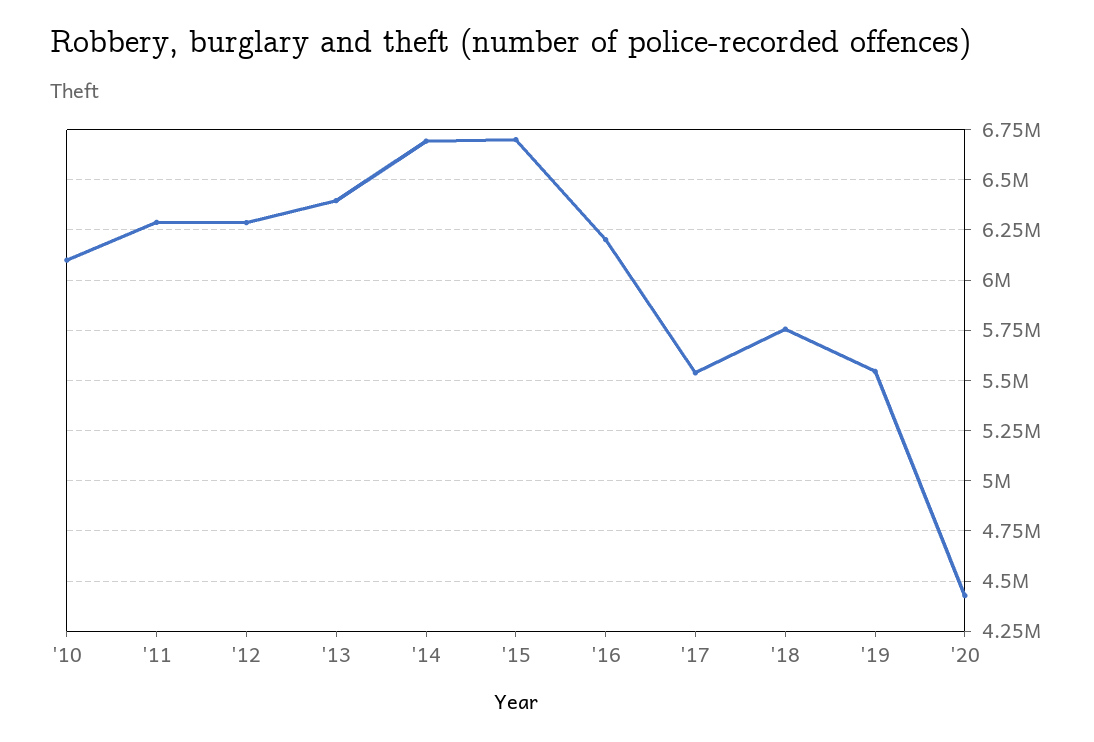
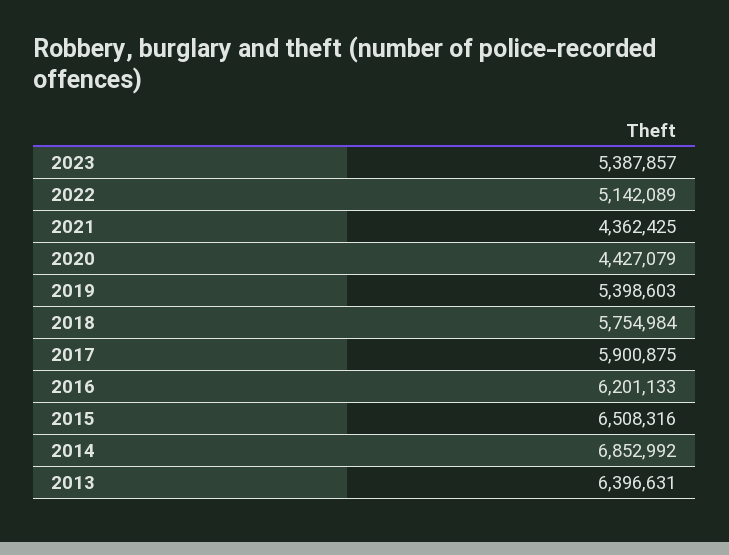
'10: 6100000 -> none
'11: 6300000 -> none
'12: 6300000 -> none
'14: 6700000 -> 6852992
'15: 6700000 -> 6508316
'17: 5550000 -> 5900875
'19: 5550000 -> 5398603
2023: none -> 5387857
2022: none -> 5142089
2021: none -> 4362425

